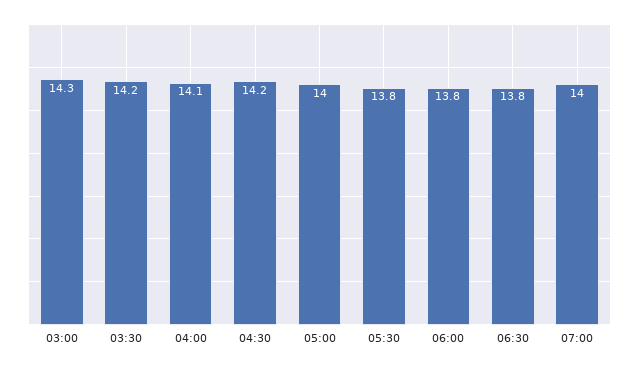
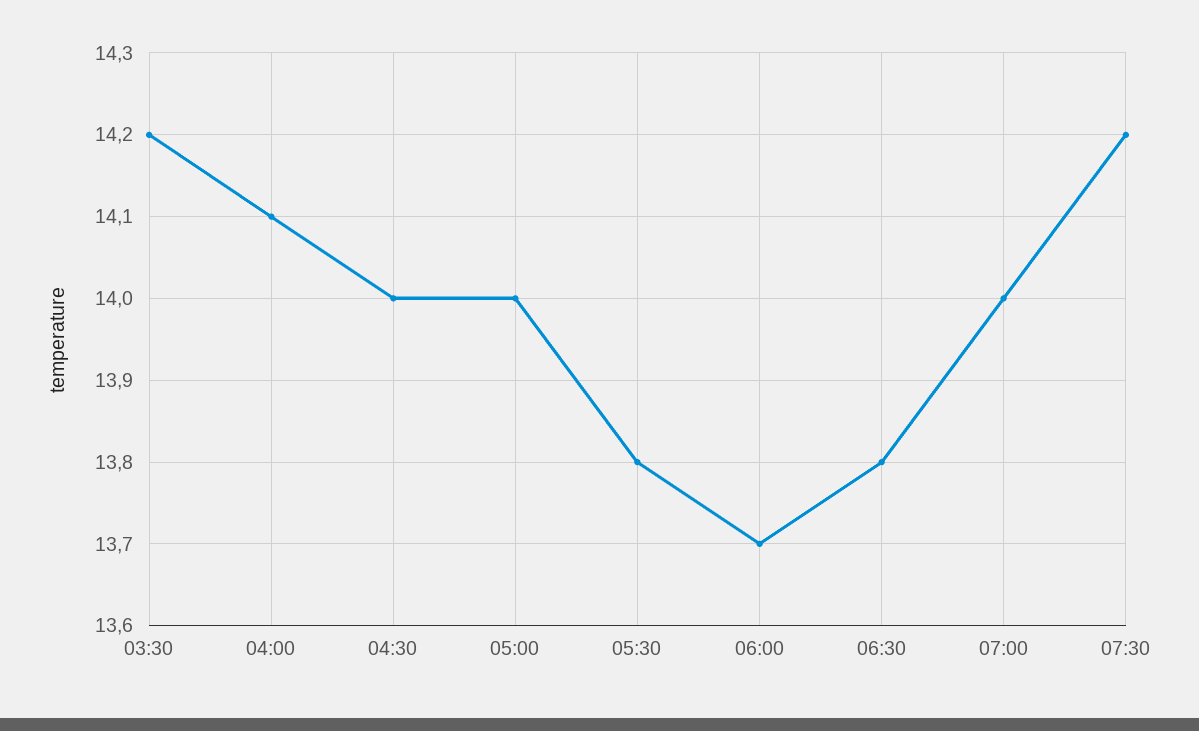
03:00: 14.3 -> none
04:30: 14.2 -> 14
06:00: 13.8 -> 13.7
07:30: none -> 14.2

